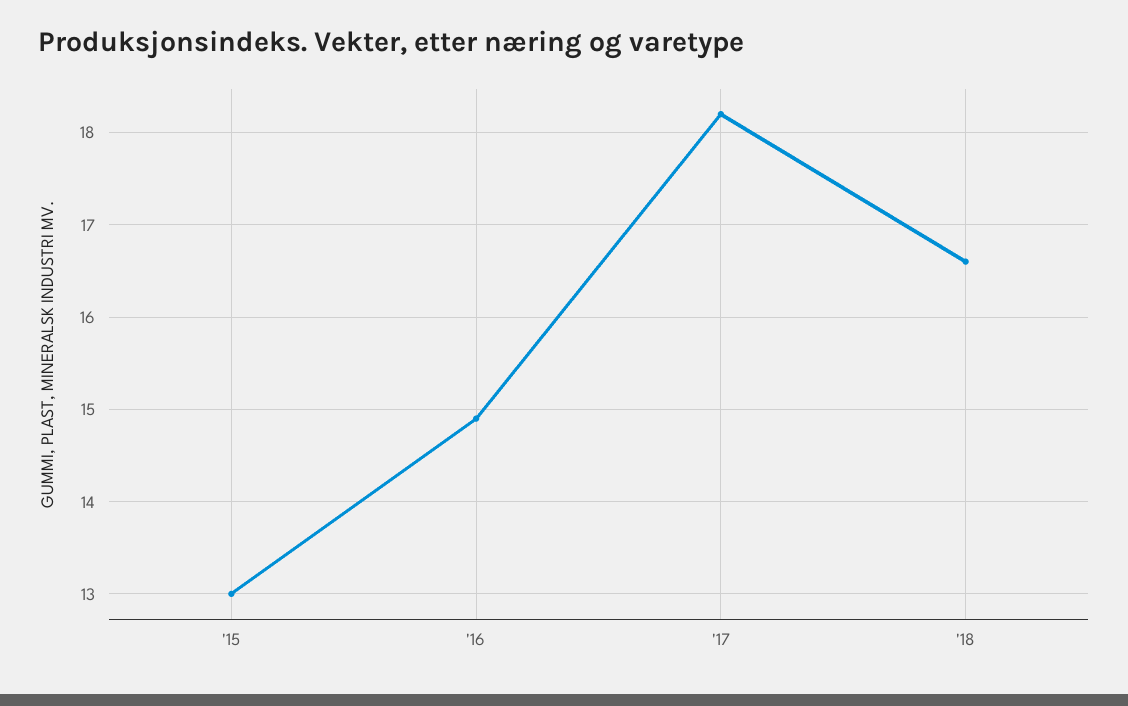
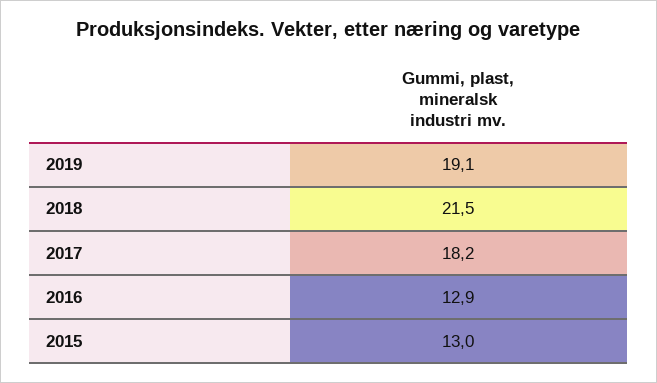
'16: 14.9 -> 12.9
'18: 16.6 -> 21.5
2019: none -> 19.1

